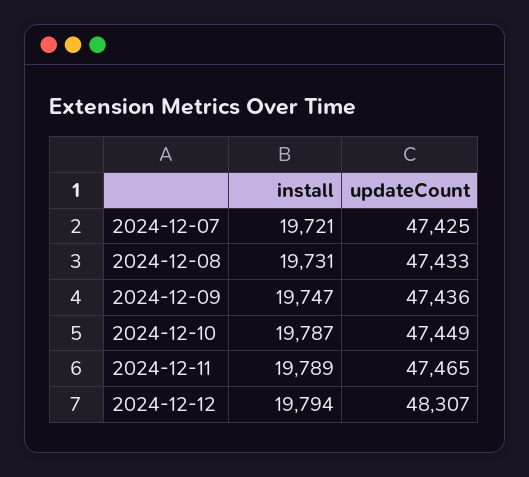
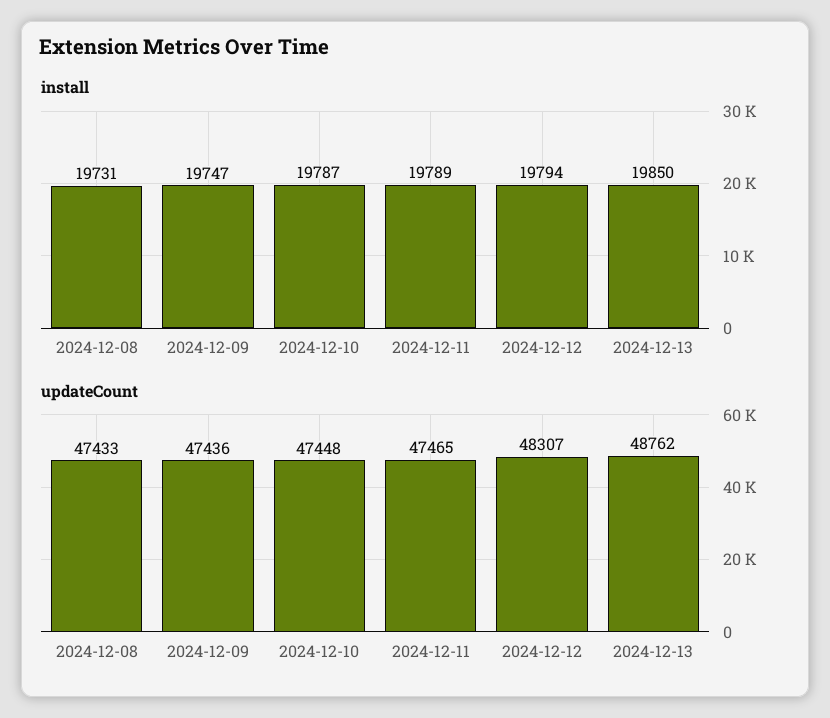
install, 2024-12-07: 19721 -> none
updateCount, 2024-12-07: 47425 -> none
updateCount, 2024-12-10: 47449 -> 47448
install, 2024-12-13: none -> 19850
updateCount, 2024-12-13: none -> 48762

